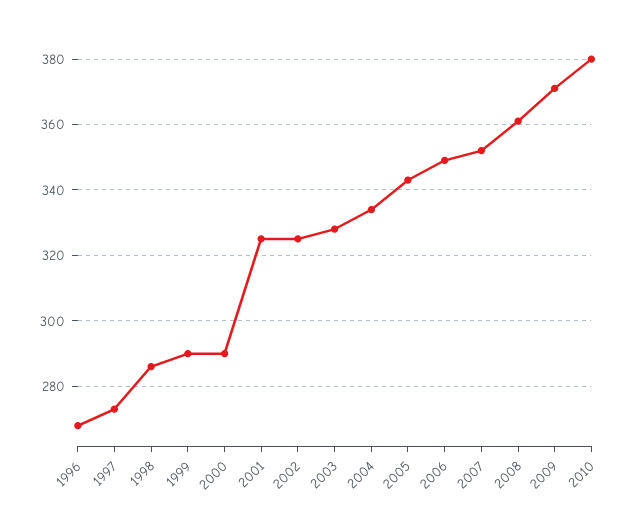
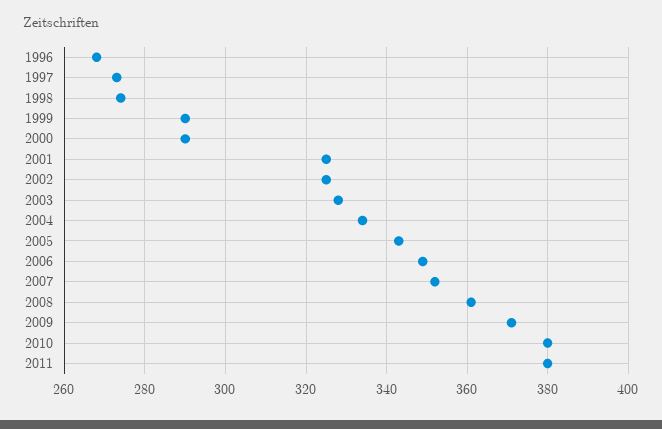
1998: 285 -> 275
2011: none -> 380

